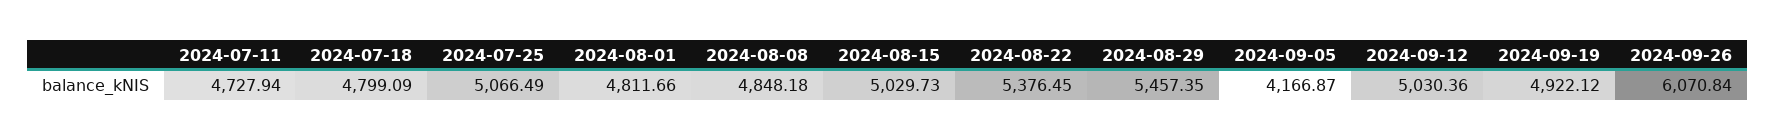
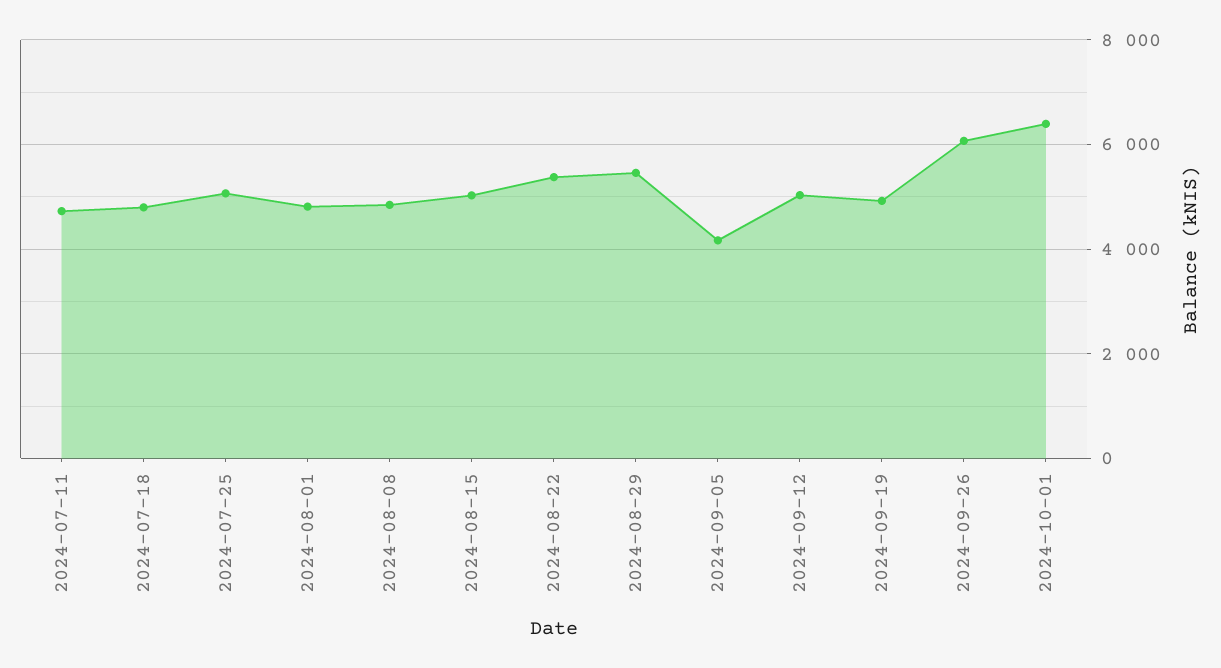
2024-10-01: none -> 6400

